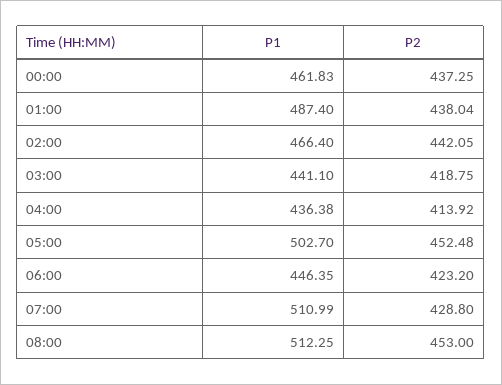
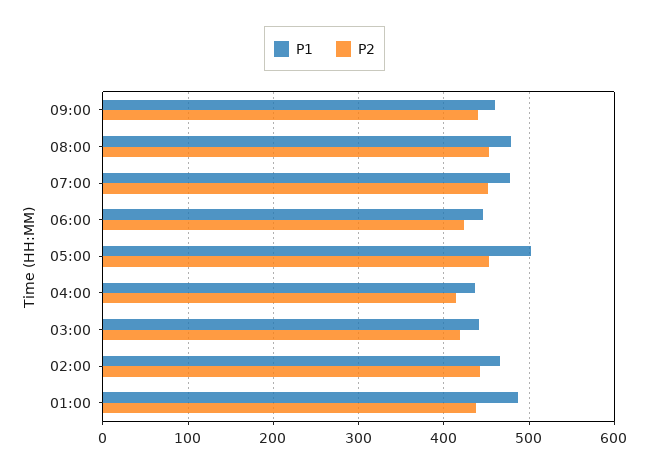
P1, 00:00: 461.83 -> none
P2, 00:00: 437.25 -> none
P1, 07:00: 510.99 -> 480
P2, 07:00: 428.8 -> 450
P1, 08:00: 512.25 -> 480
P1, 09:00: none -> 460
P2, 09:00: none -> 440

